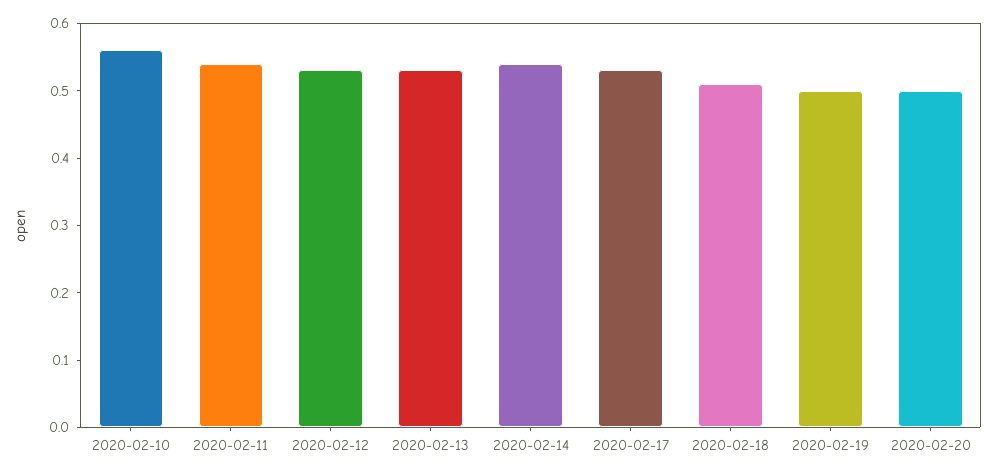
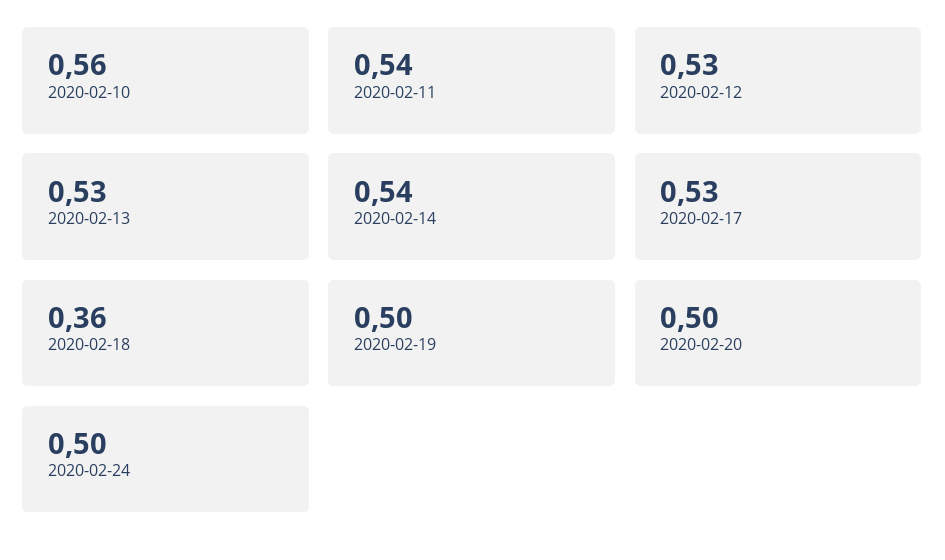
2020-02-18: 0.5 -> 0.36
2020-02-24: none -> 0.5

